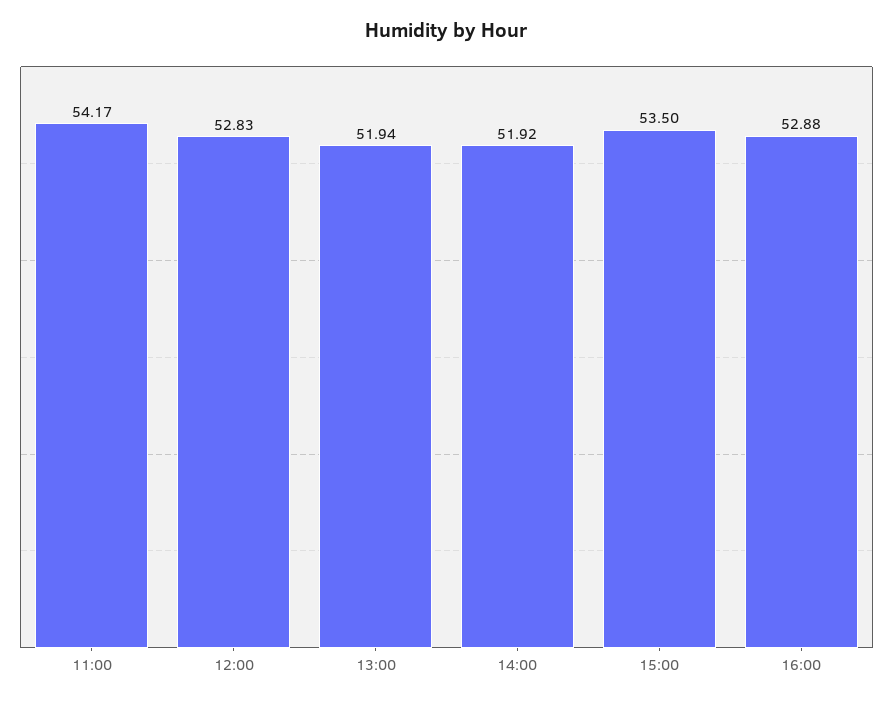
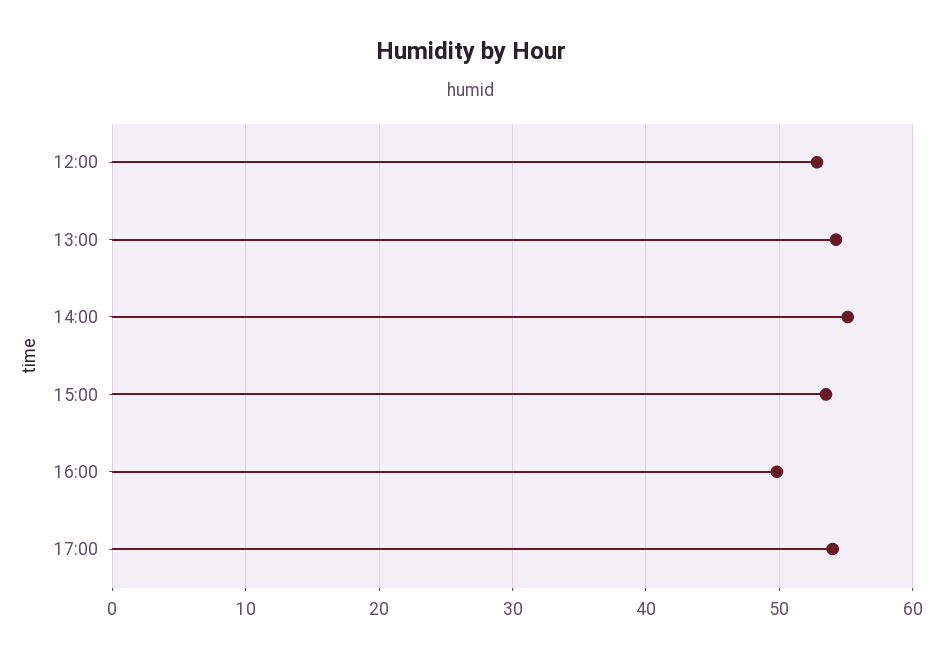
11:00: 54.17 -> none
13:00: 51.94 -> 54
14:00: 51.92 -> 55
16:00: 52.88 -> 50
17:00: none -> 54

